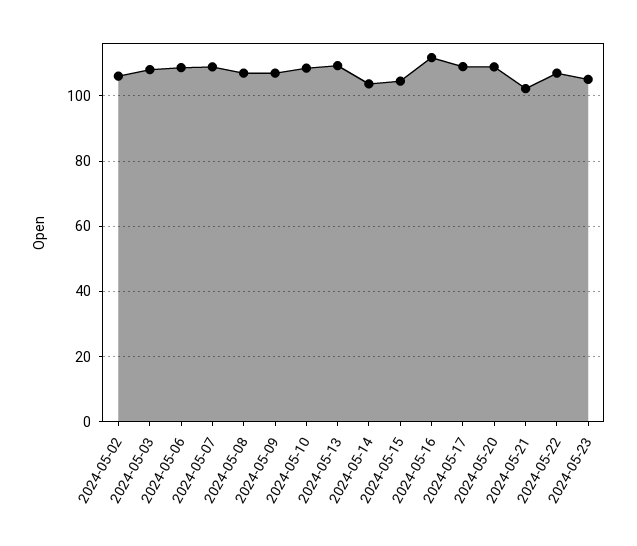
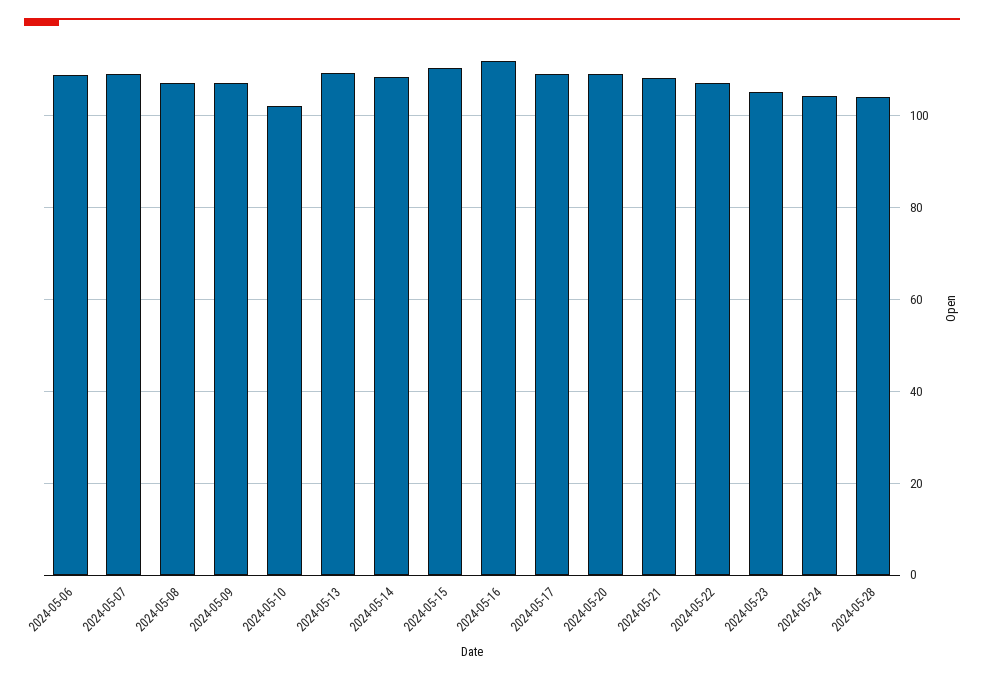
2024-05-02: 106 -> none
2024-05-03: 108 -> none
2024-05-10: 108 -> 102
2024-05-14: 104 -> 108
2024-05-15: 104 -> 110
2024-05-21: 102 -> 108
2024-05-24: none -> 104
2024-05-28: none -> 104

